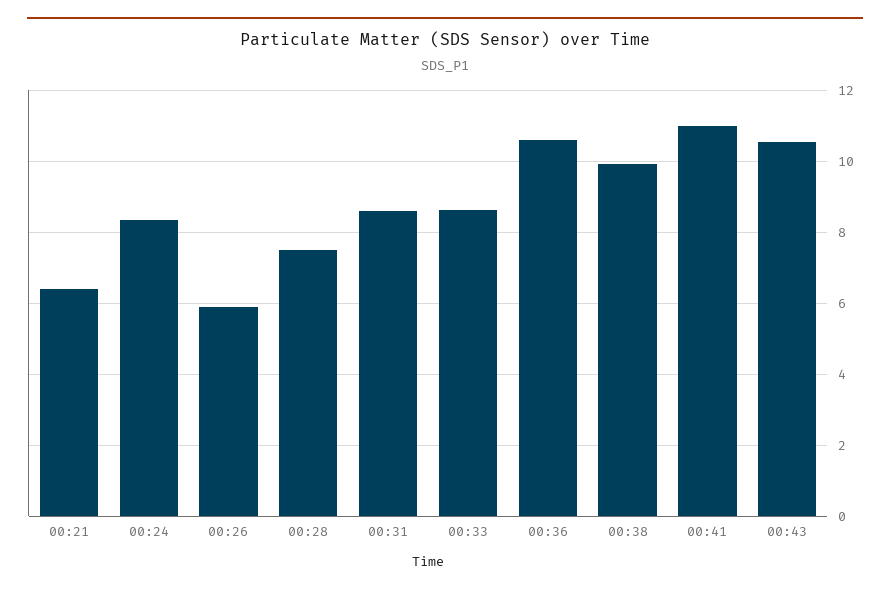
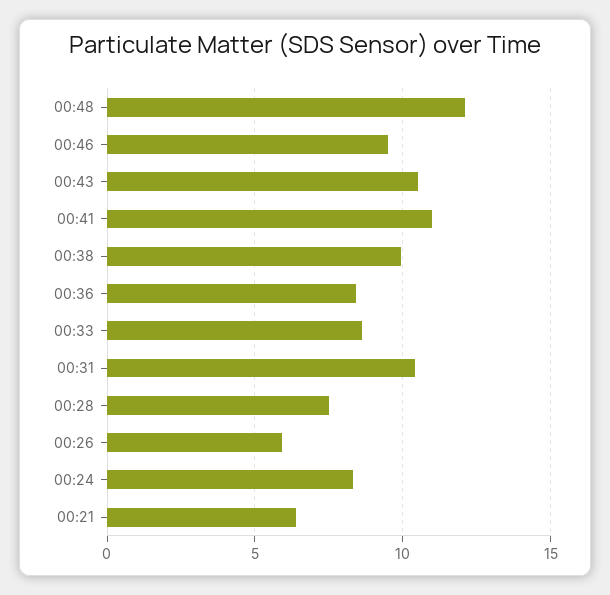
00:31: 8.6 -> 10.5
00:36: 10.6 -> 8.5
00:48: none -> 12
00:46: none -> 9.5

